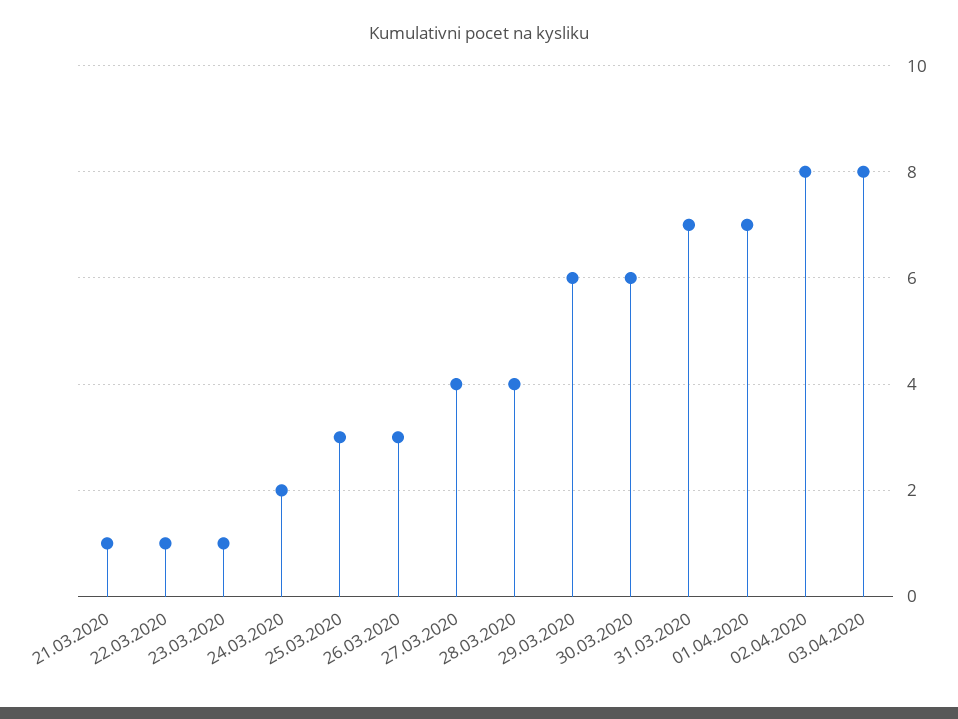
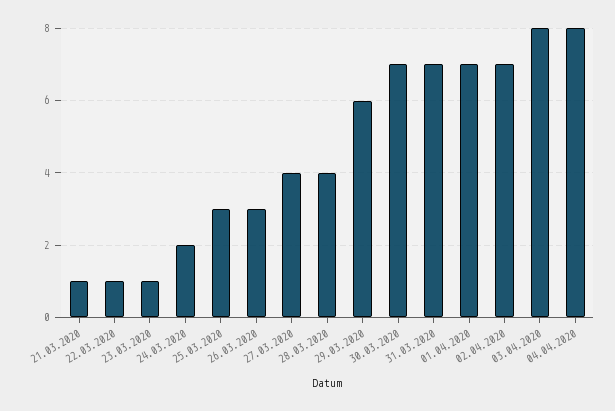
30.03.2020: 6 -> 7
02.04.2020: 8 -> 7
04.04.2020: none -> 8

